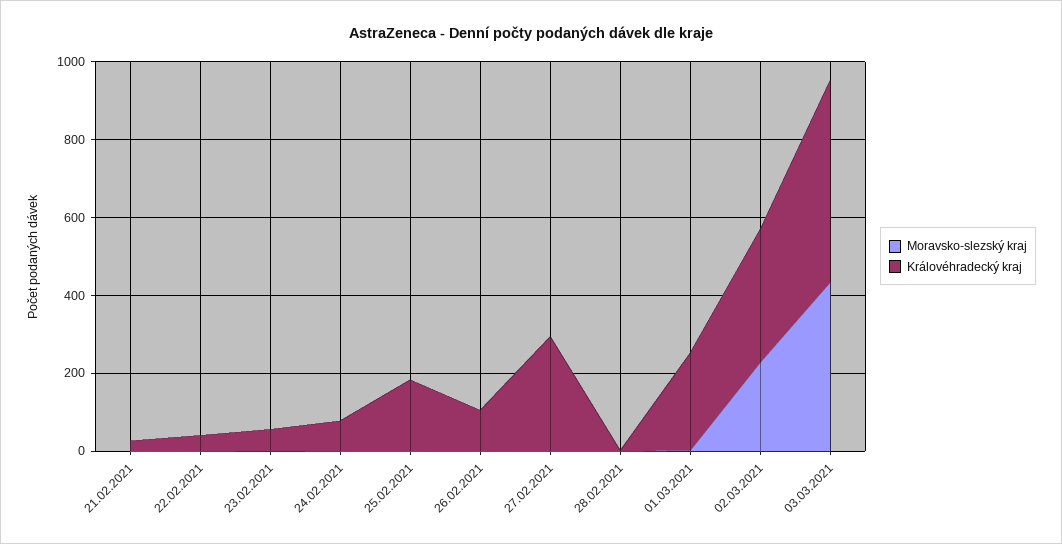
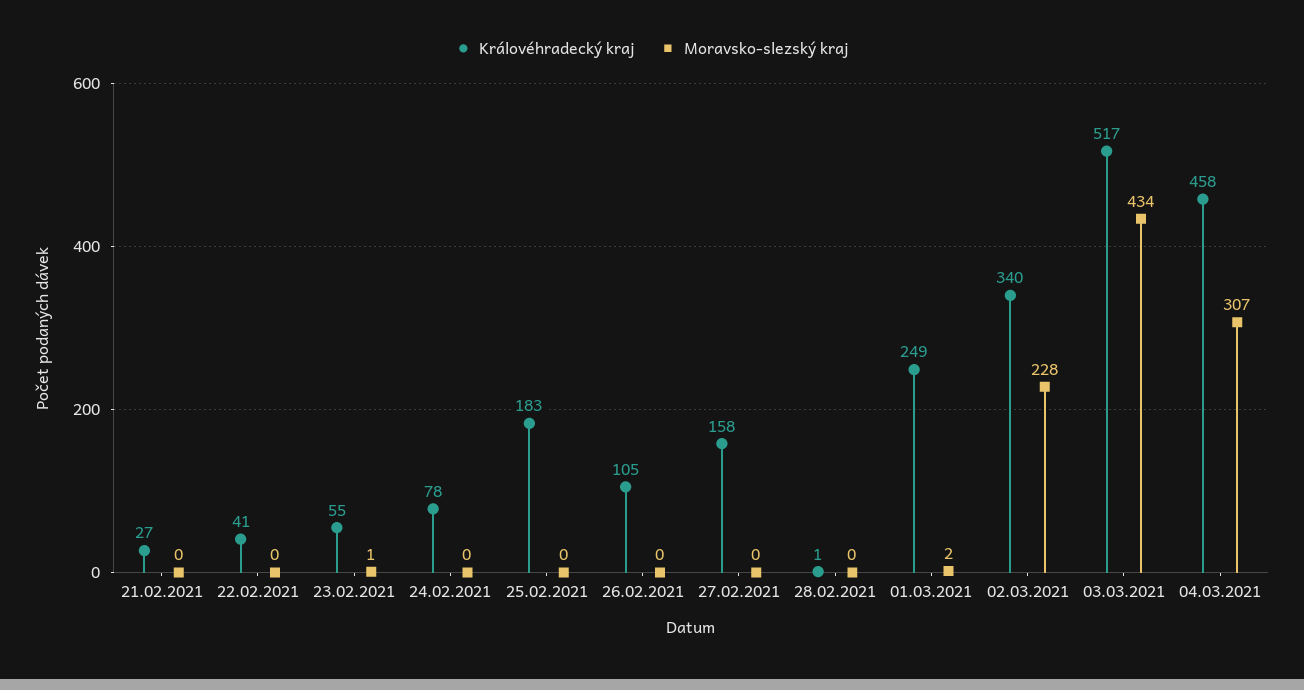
Královéhradecký kraj, 27.02.2021: 300 -> 158
Královéhradecký kraj, 04.03.2021: none -> 458
Moravsko-slezský kraj, 04.03.2021: none -> 307

